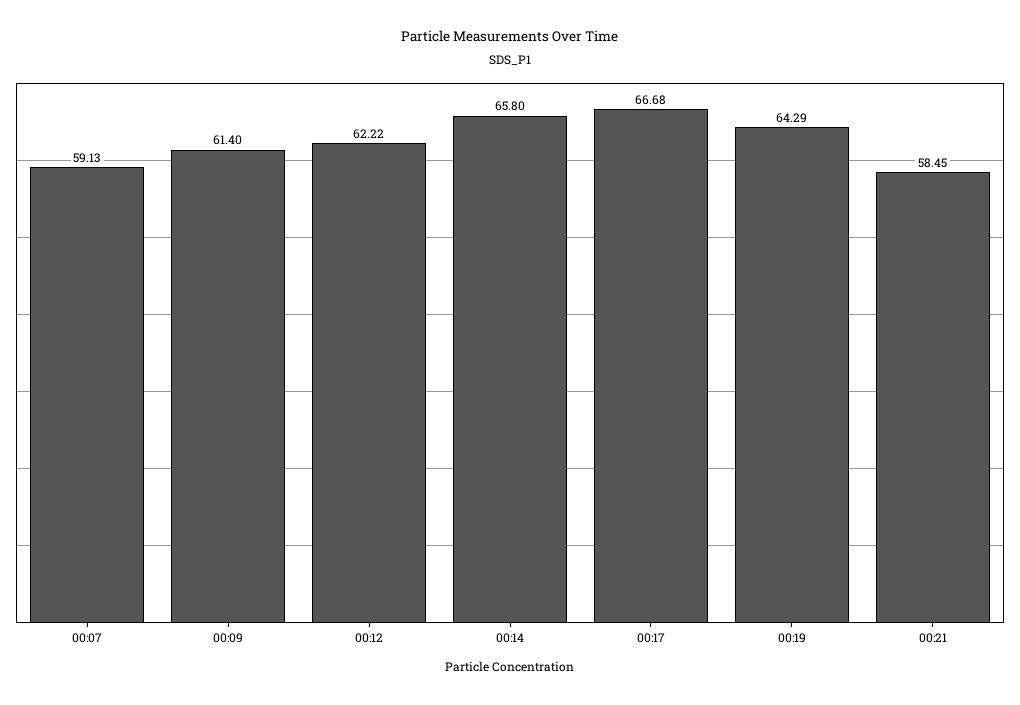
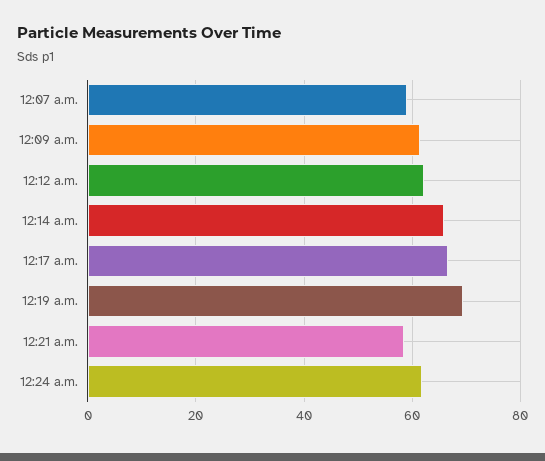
00:19: 64.29 -> 70
12:24 a.m.: none -> 62

